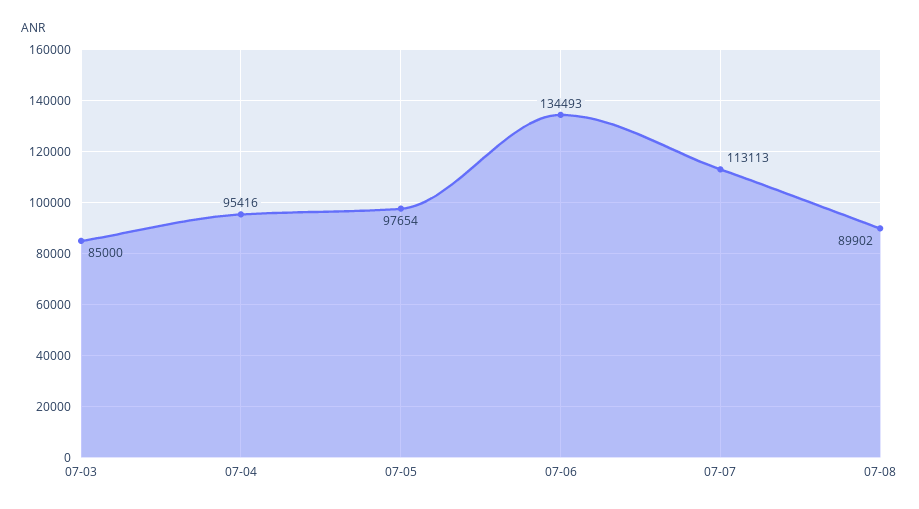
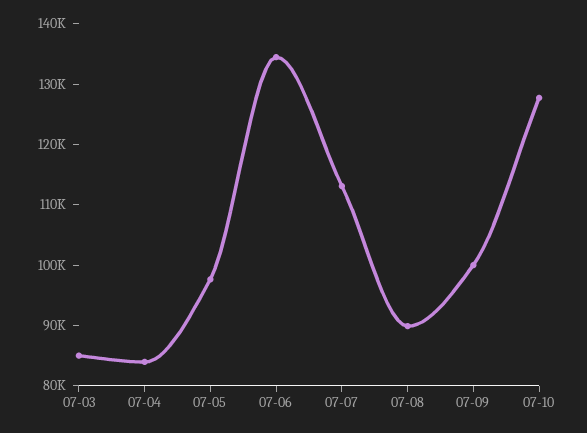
07-04: 95416 -> 84000
07-09: none -> 100000
07-10: none -> 128000

